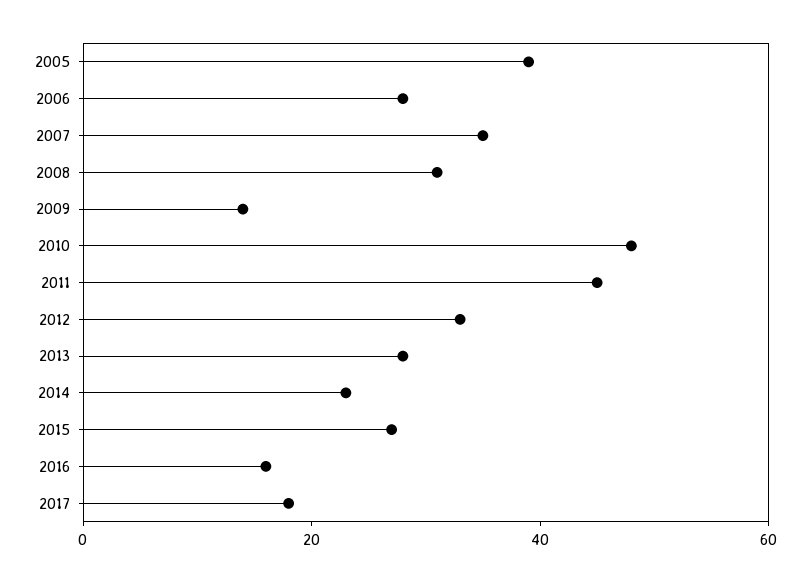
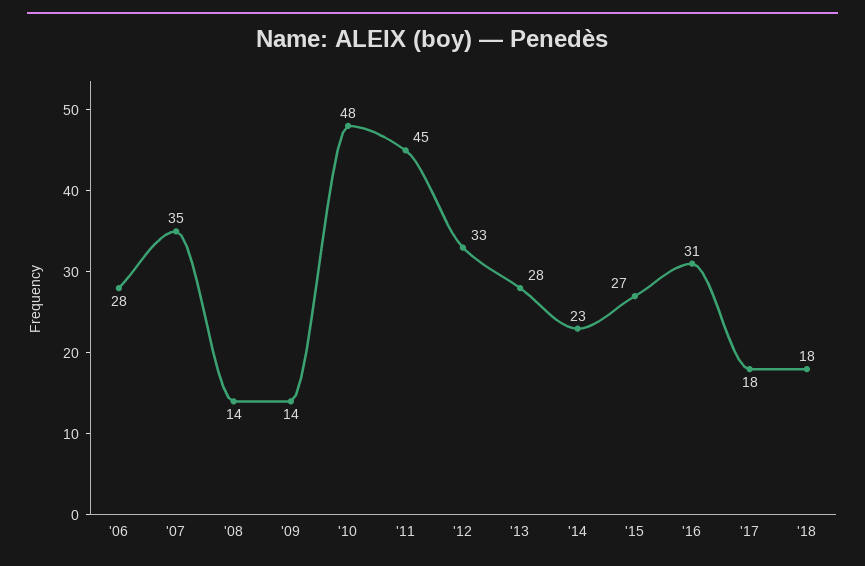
2005: 40 -> none
2008: 30 -> 14
2016: 15 -> 31
'18: none -> 18

